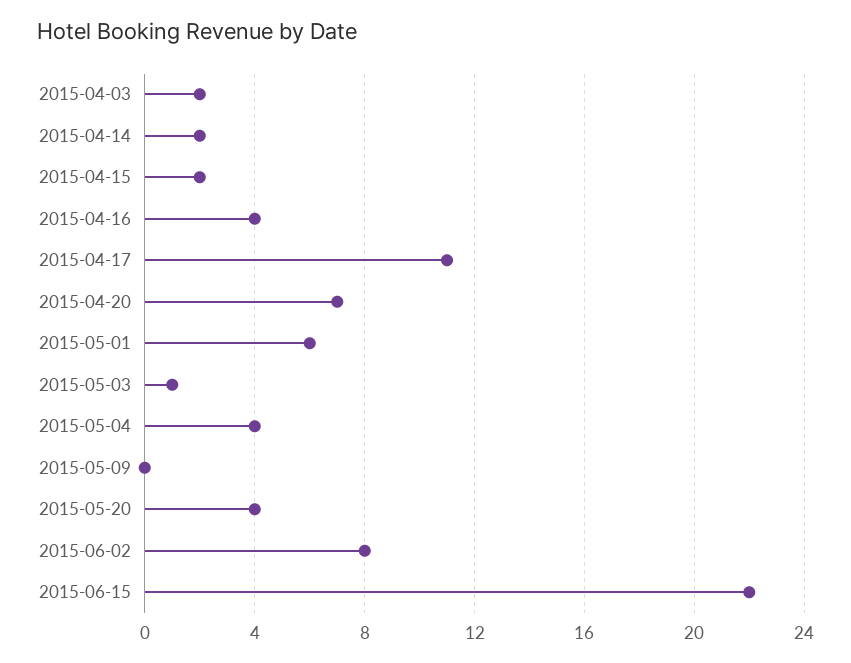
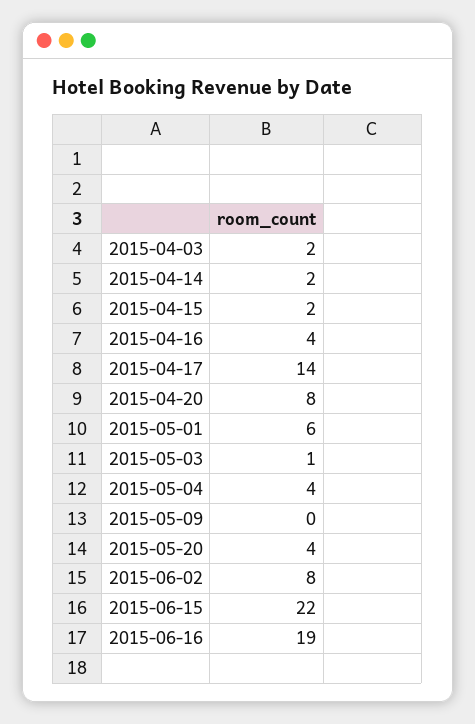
2015-04-17: 11 -> 14
2015-04-20: 7 -> 8
2015-06-16: none -> 19

